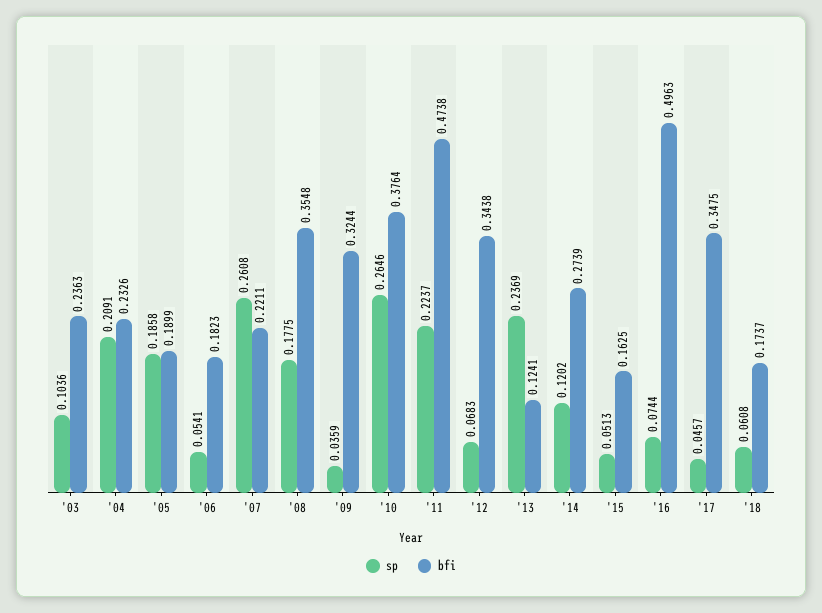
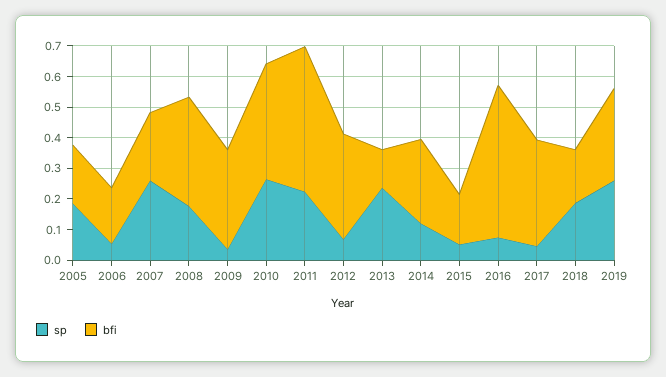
sp, '03: 0.1036 -> none
bfi, '03: 0.2363 -> none
sp, '04: 0.2091 -> none
bfi, '04: 0.2326 -> none
sp, '18: 0.0608 -> 0.2
sp, 2019: none -> 0.25
bfi, 2019: none -> 0.3

